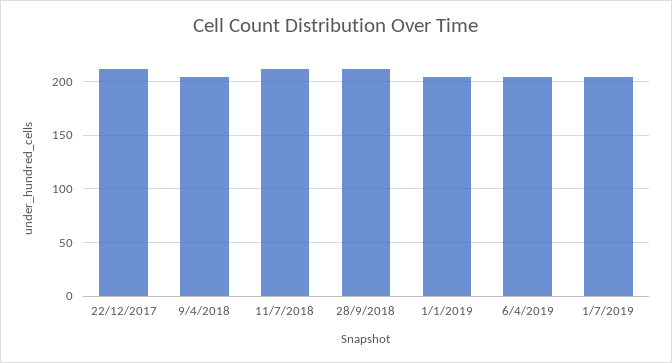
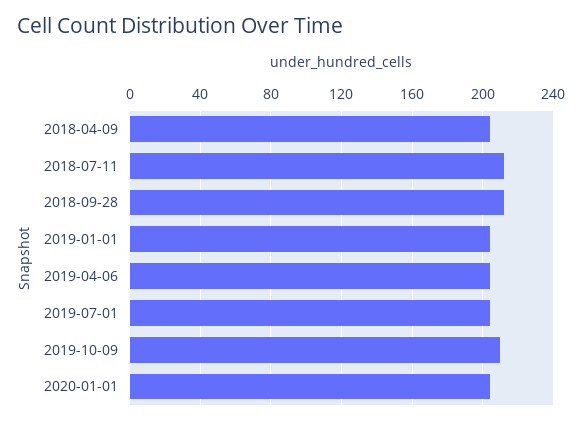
22/12/2017: 210 -> none
2019-10-09: none -> 210
2020-01-01: none -> 205

